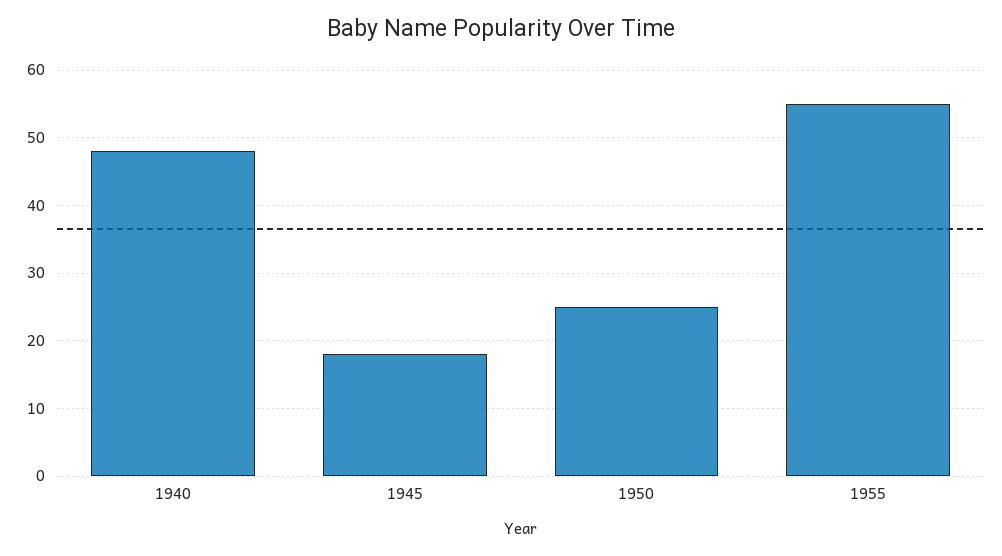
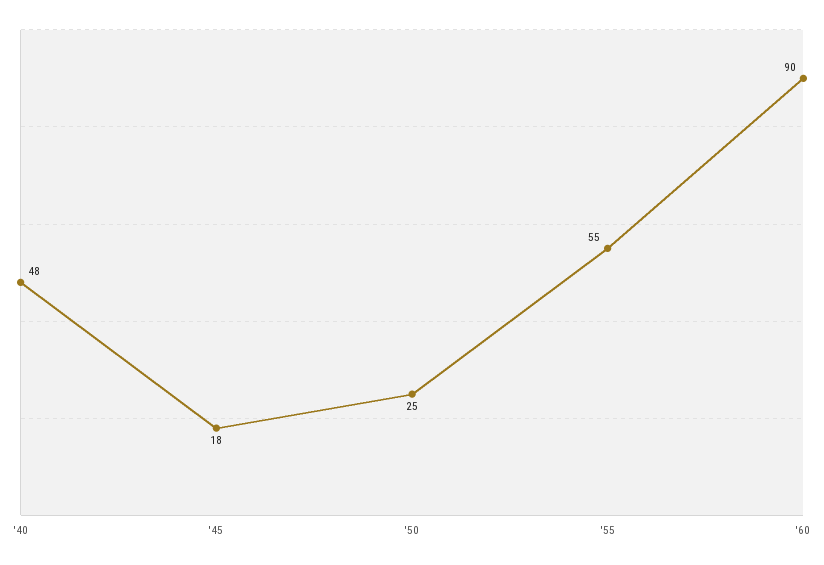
'60: none -> 90

